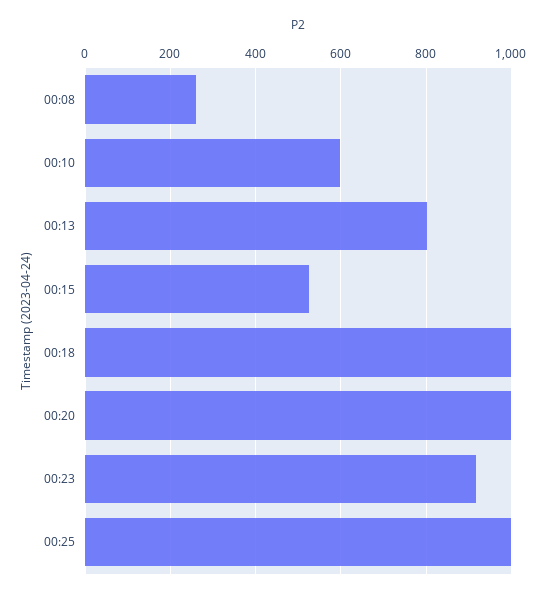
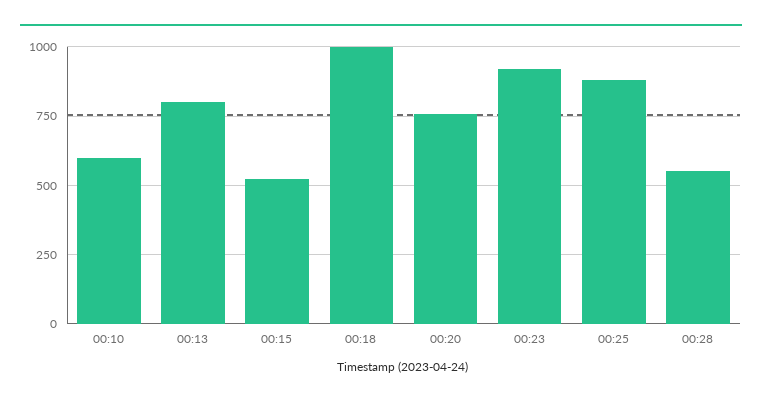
00:08: 260 -> none
00:20: 1000 -> 750
00:25: 1000 -> 875
00:28: none -> 550

